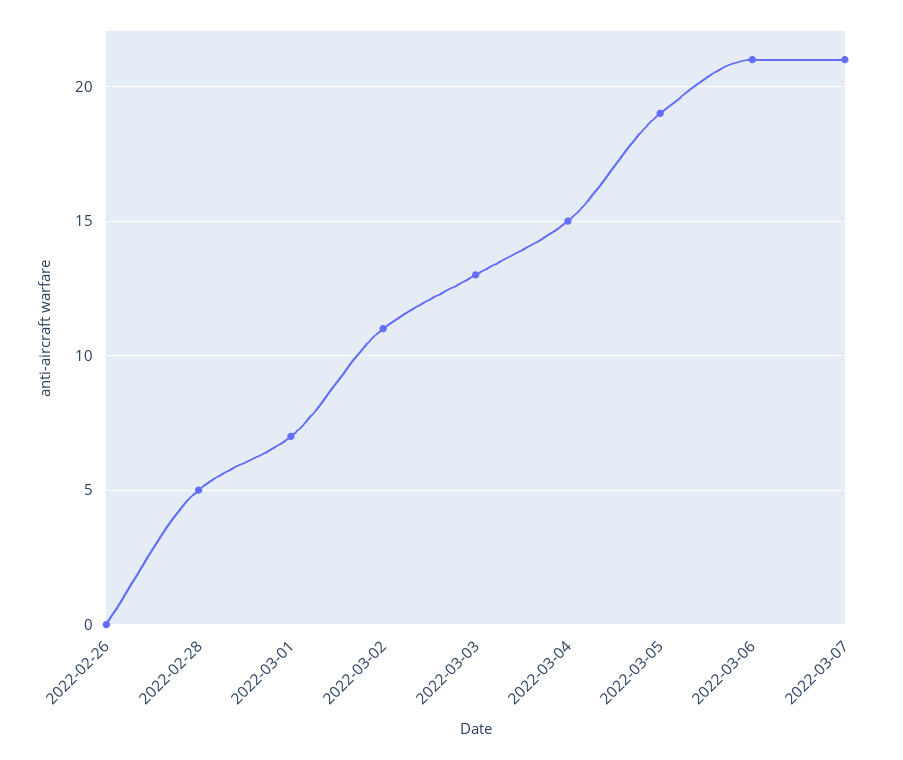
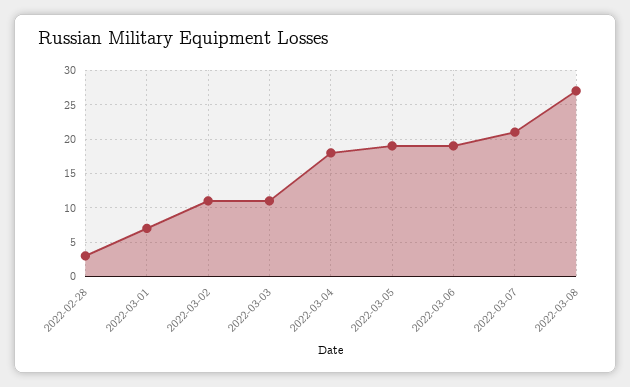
2022-02-26: 0 -> none
2022-02-28: 5 -> 3
2022-03-03: 13 -> 11
2022-03-04: 15 -> 18
2022-03-06: 21 -> 19
2022-03-08: none -> 27

